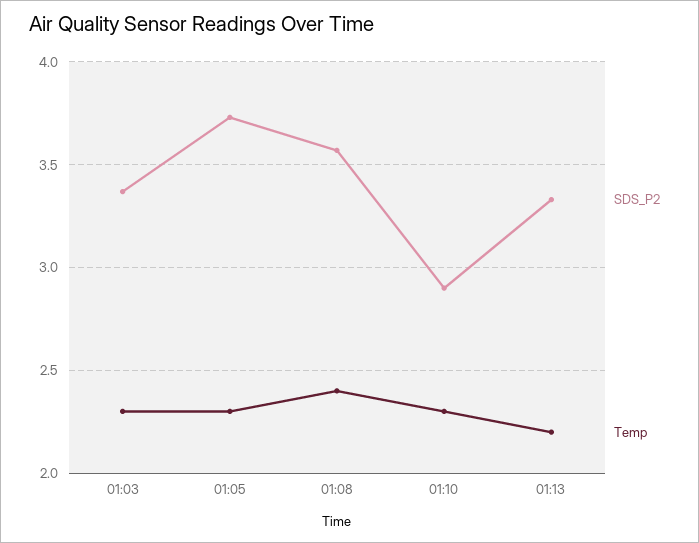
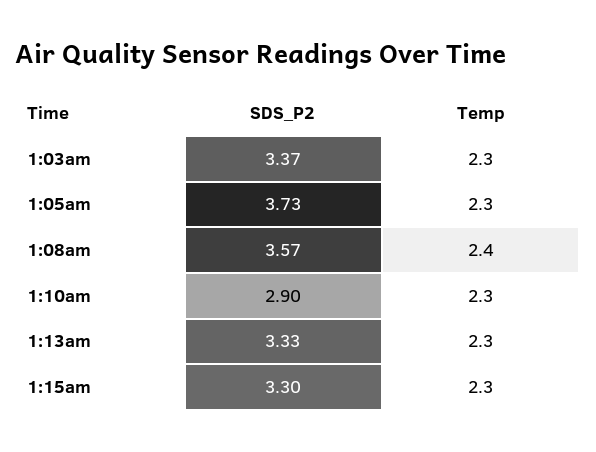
Temp, 01:13: 2.2 -> 2.3
SDS_P2, 1:15am: none -> 3.3
Temp, 1:15am: none -> 2.3

